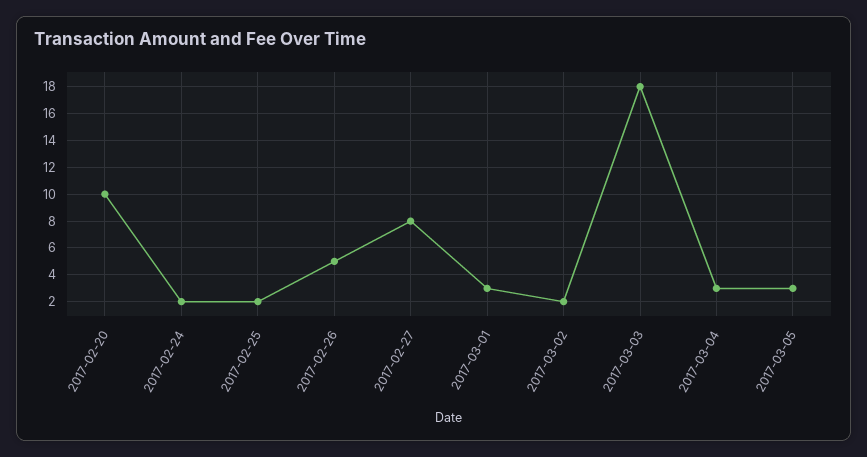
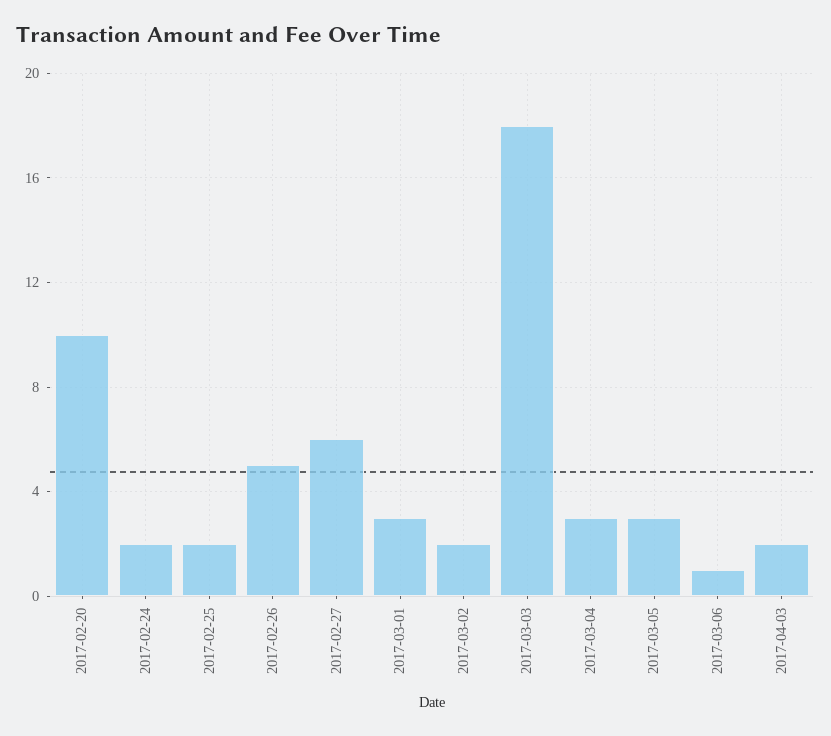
2017-02-27: 8 -> 6
2017-03-06: none -> 1
2017-04-03: none -> 2

